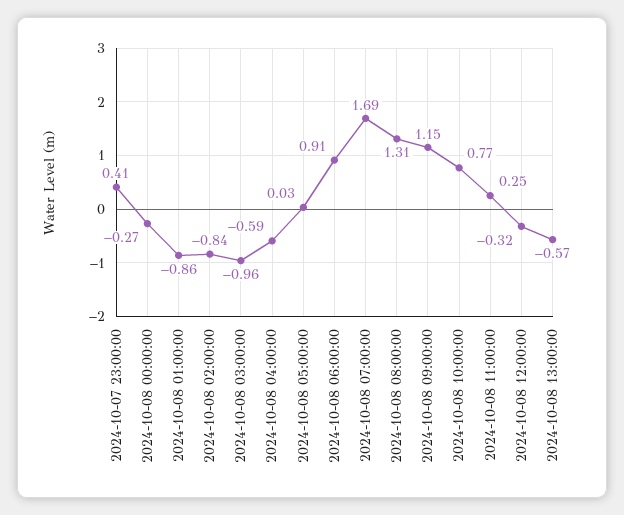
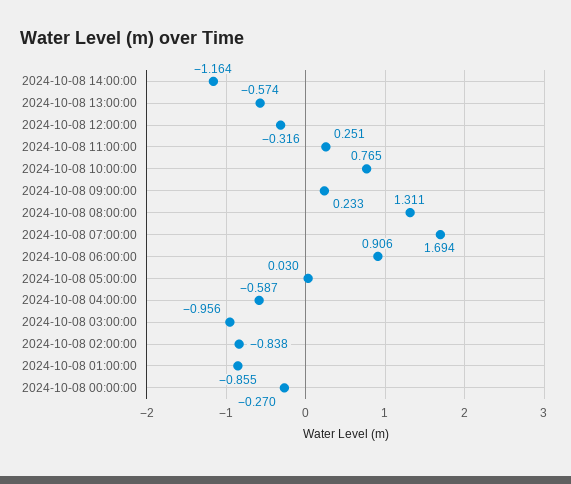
2024-10-07 23:00:00: 0.41 -> none
2024-10-08 09:00:00: 1.15 -> 0.233
2024-10-08 14:00:00: none -> -1.164

